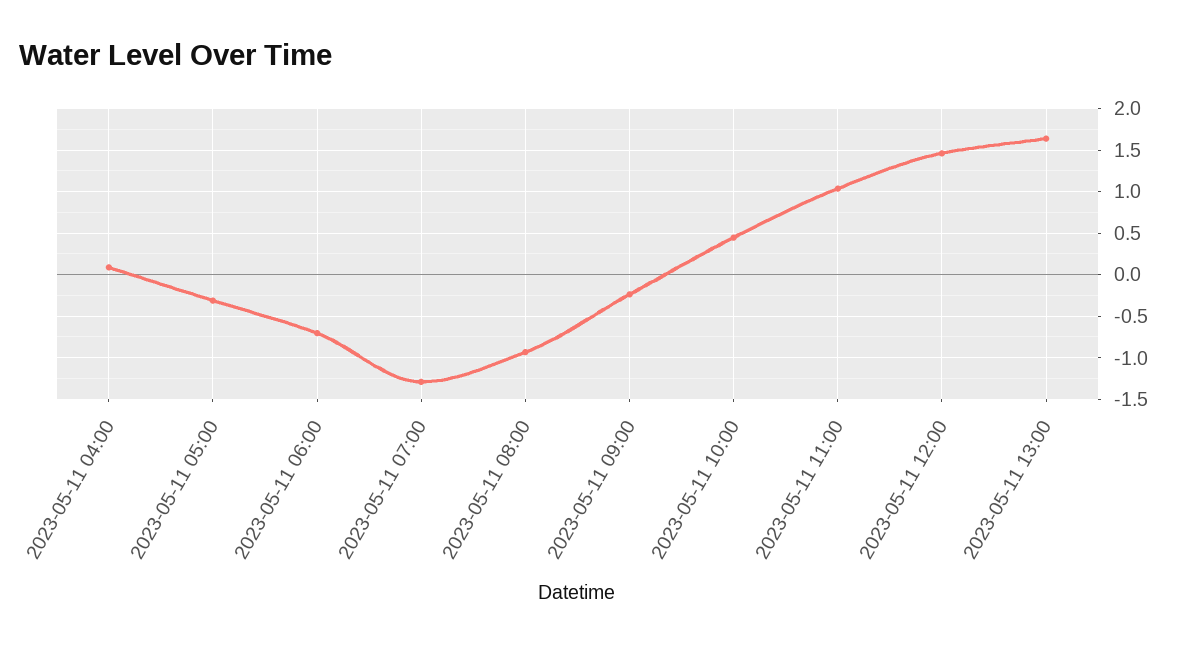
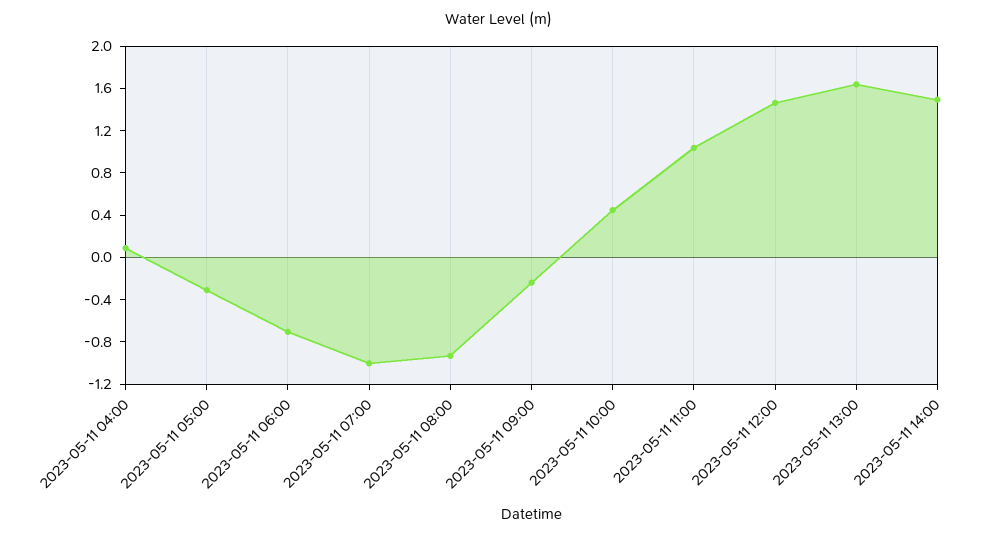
2023-05-11 07:00: -1.3 -> -1
2023-05-11 14:00: none -> 1.5

